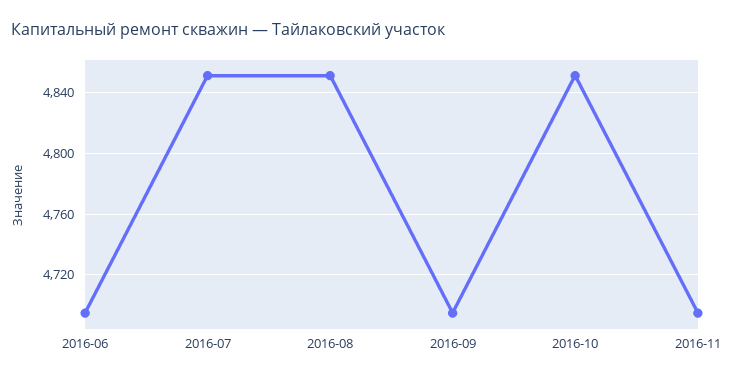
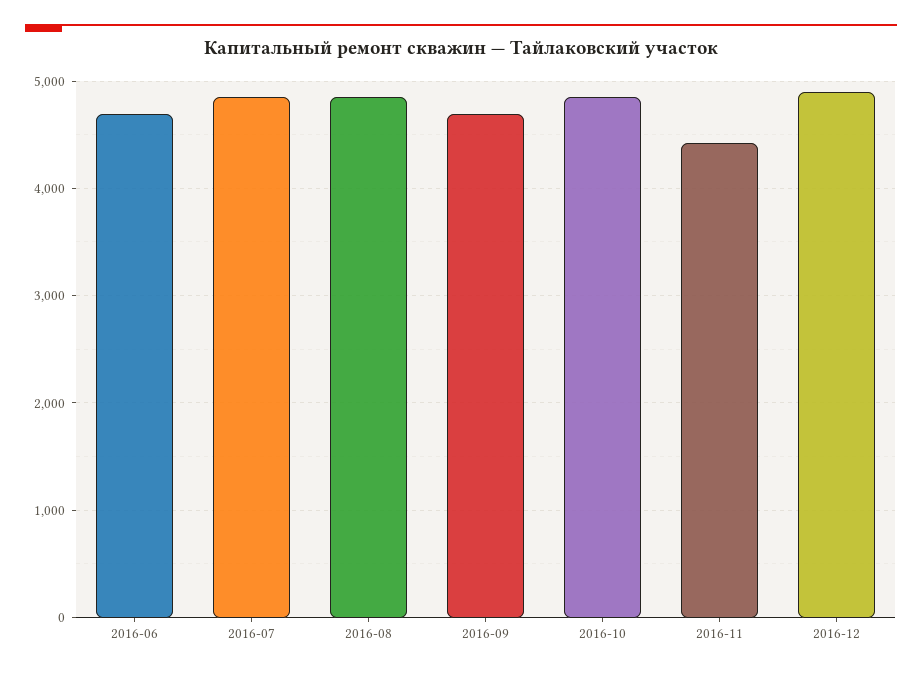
2016-11: 4695 -> 4400
2016-12: none -> 4900

